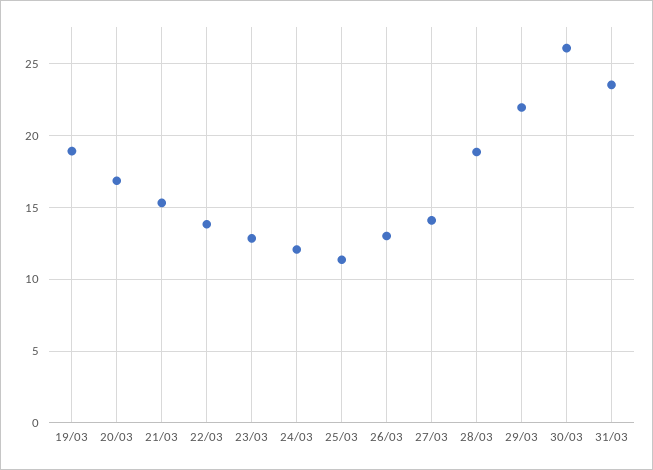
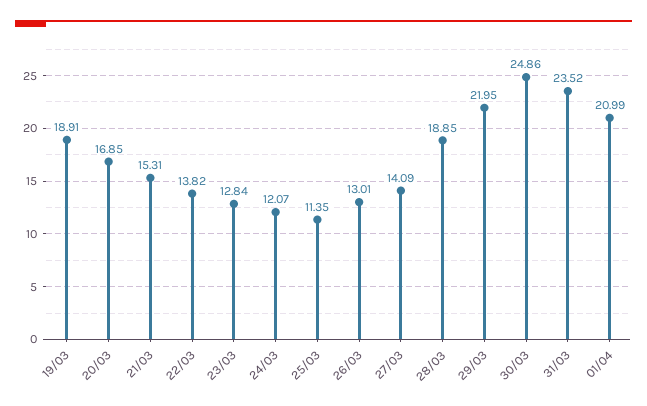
30/03: 26 -> 24.86
01/04: none -> 20.99

